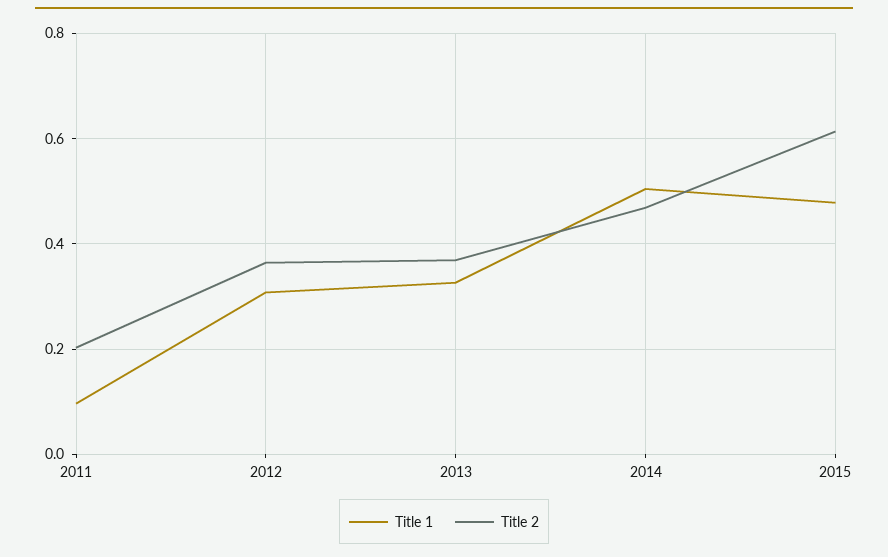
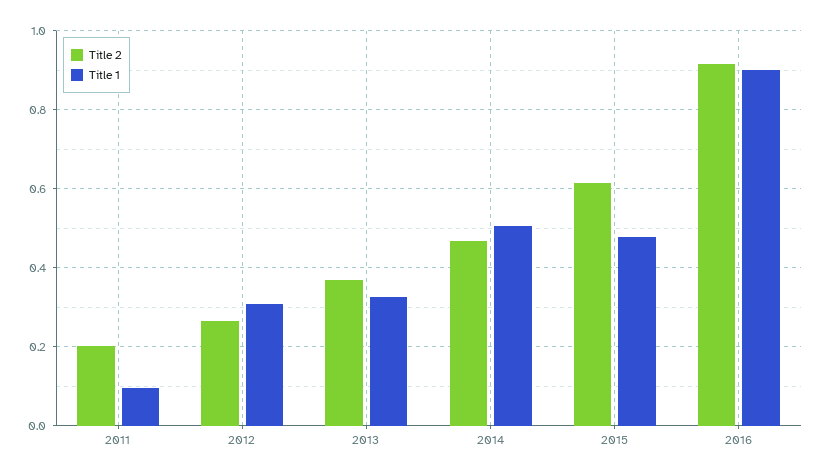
Title 2, 2012: 0.36 -> 0.26
Title 2, 2016: none -> 0.92
Title 1, 2016: none -> 0.9

